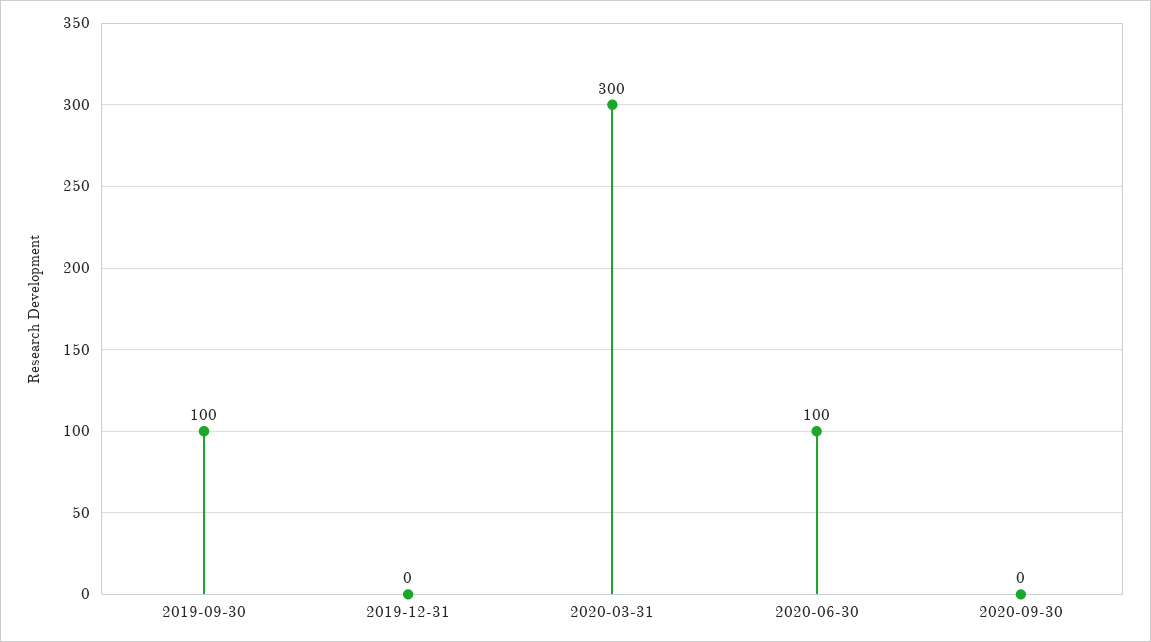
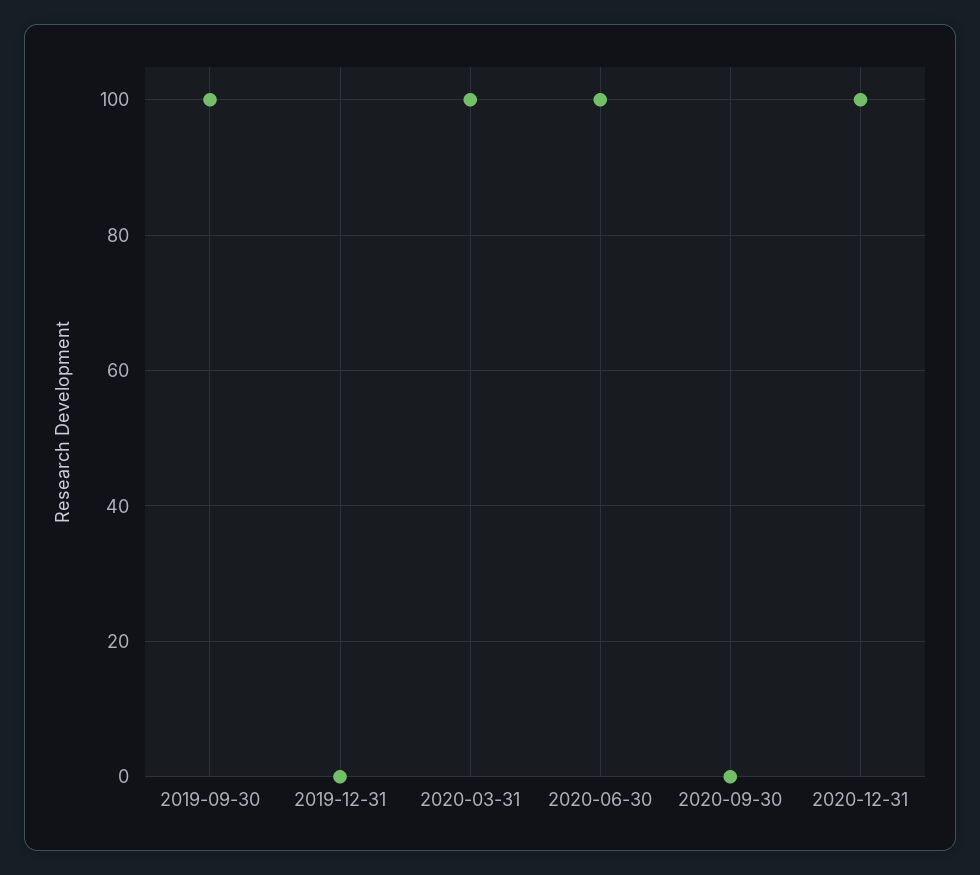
2020-03-31: 300 -> 100
2020-12-31: none -> 100

